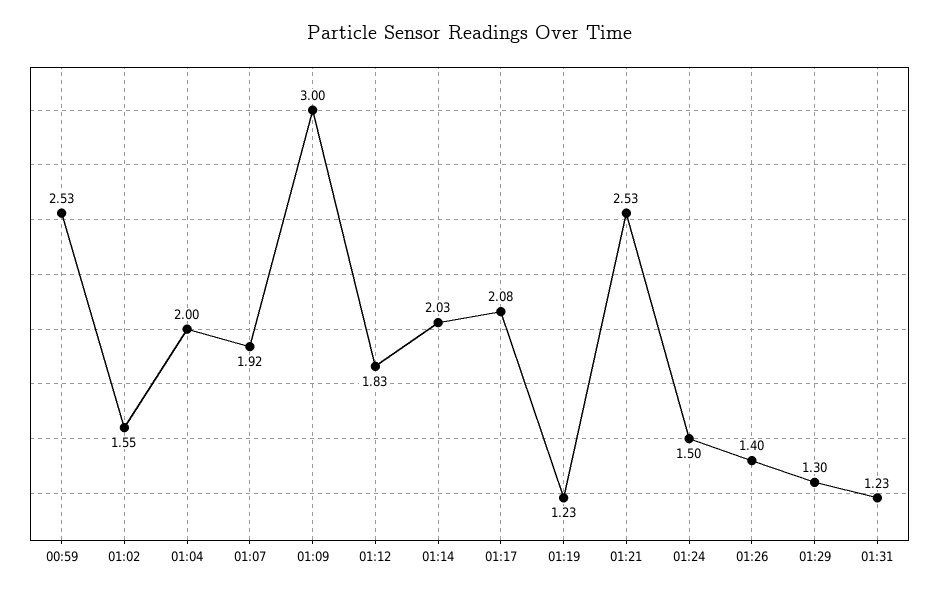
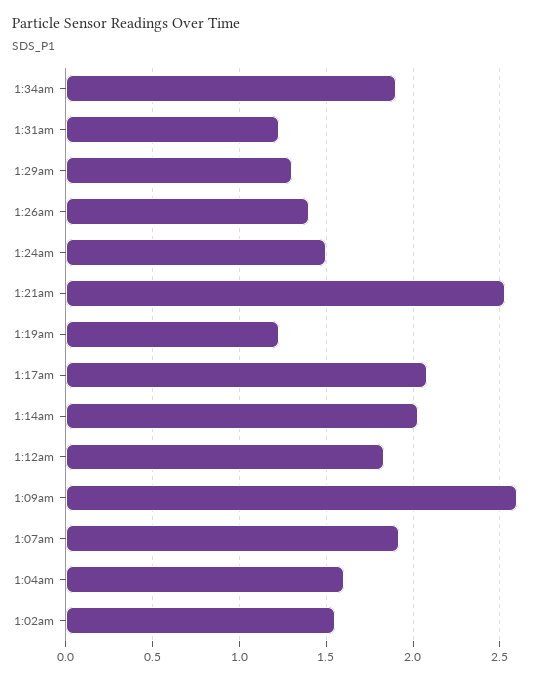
00:59: 2.53 -> none
01:04: 2 -> 1.6
01:09: 3 -> 2.6
1:34am: none -> 1.9

